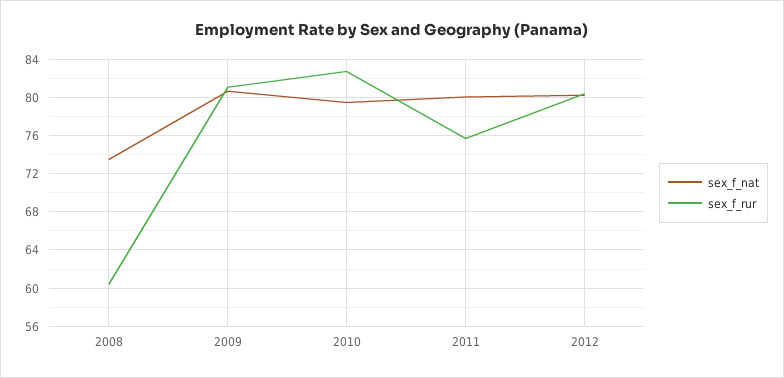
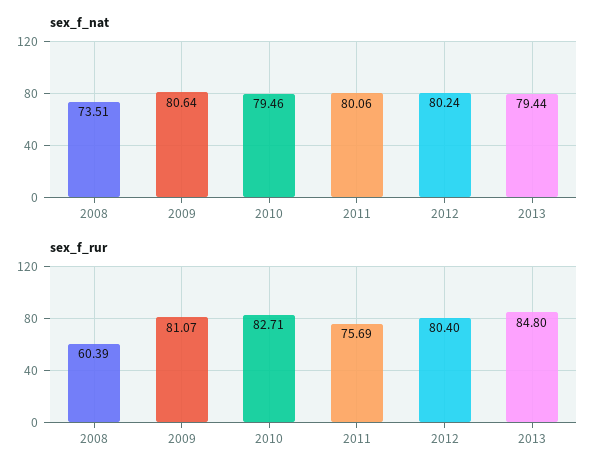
sex_f_nat, 2013: none -> 79.44
sex_f_rur, 2013: none -> 84.8

